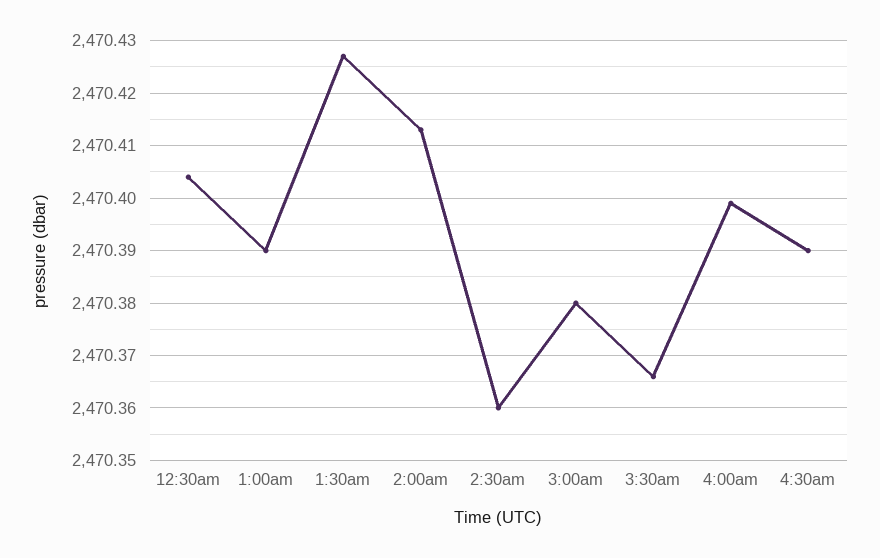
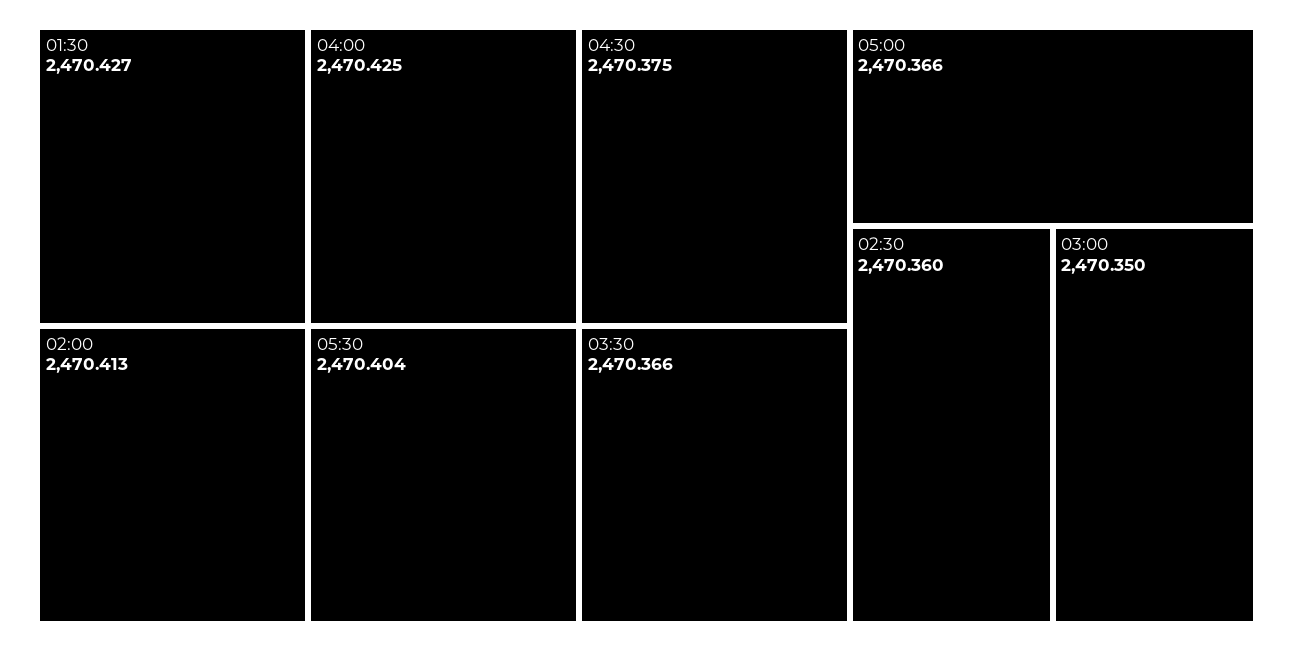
12:30am: 2470.405 -> none
1:00am: 2470.39 -> none
3:00am: 2470.38 -> 2470.35
4:00am: 2470.4 -> 2470.425
4:30am: 2470.39 -> 2470.375
05:30: none -> 2470.404
05:00: none -> 2470.366

